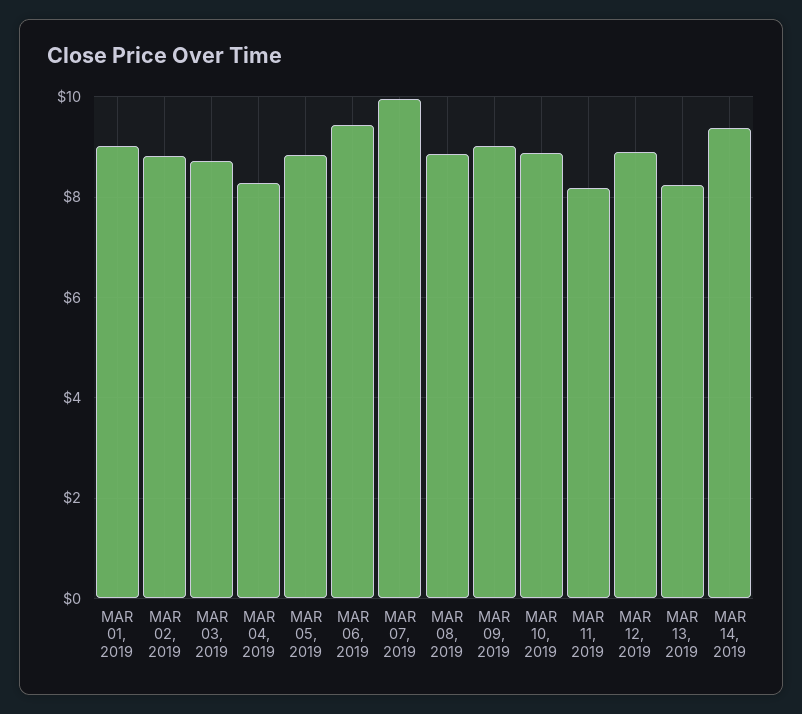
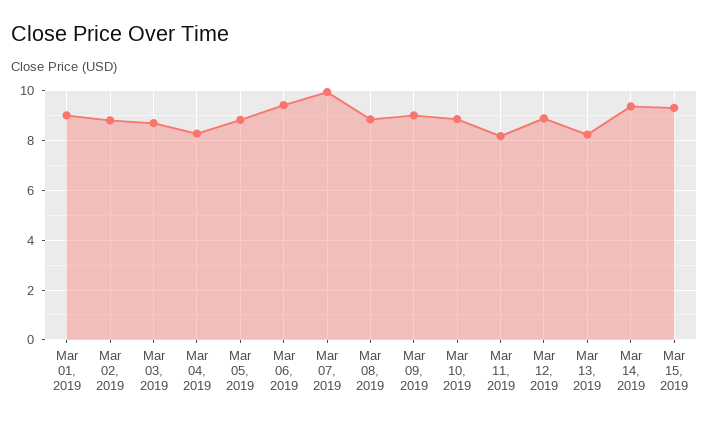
Mar 15, 2019: none -> 9.25

